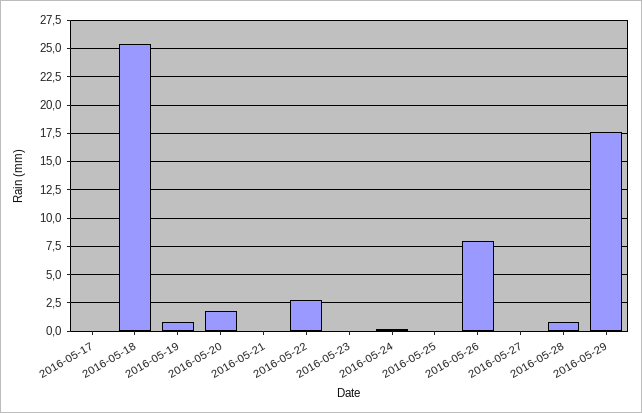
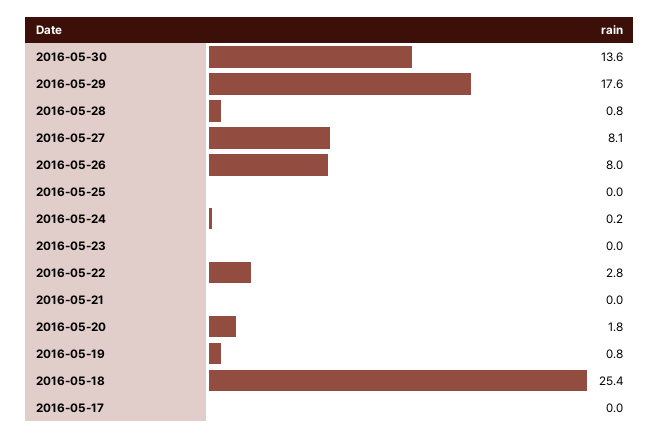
2016-05-27: 0 -> 8.1
2016-05-30: none -> 13.6

